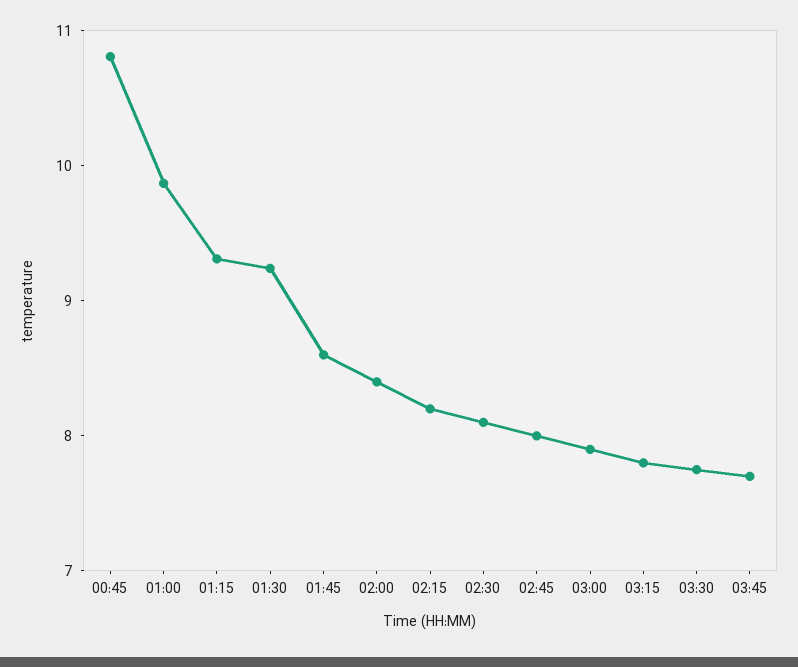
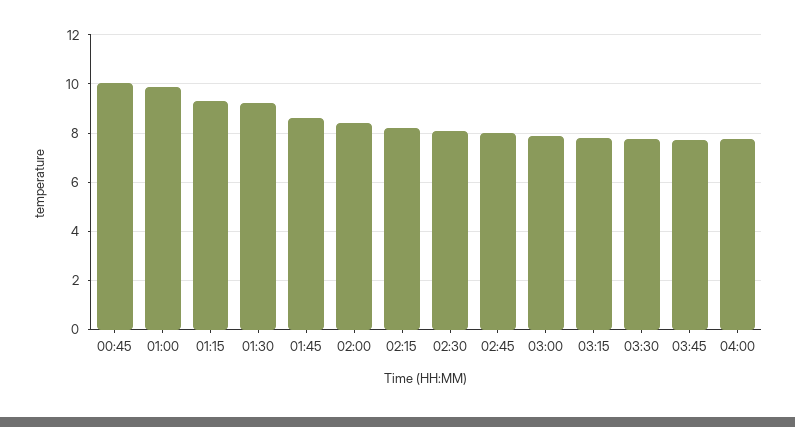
00:45: 10.8 -> 10
04:00: none -> 7.75

